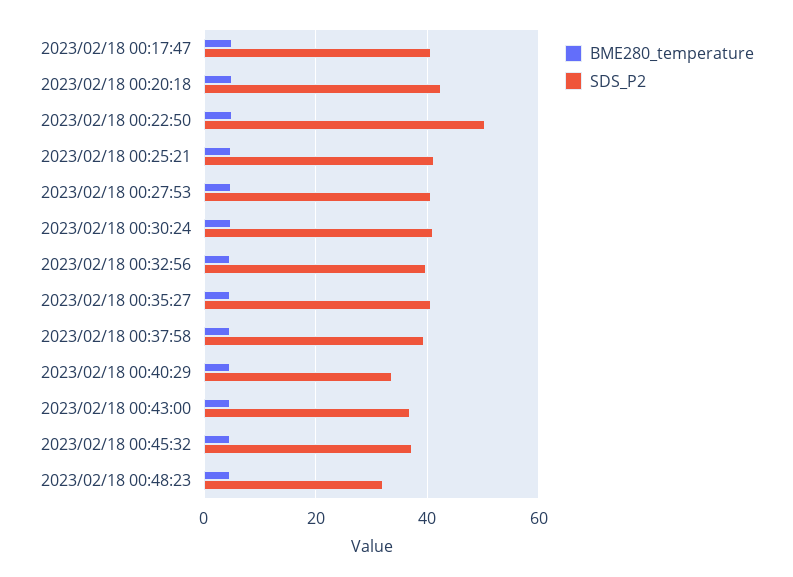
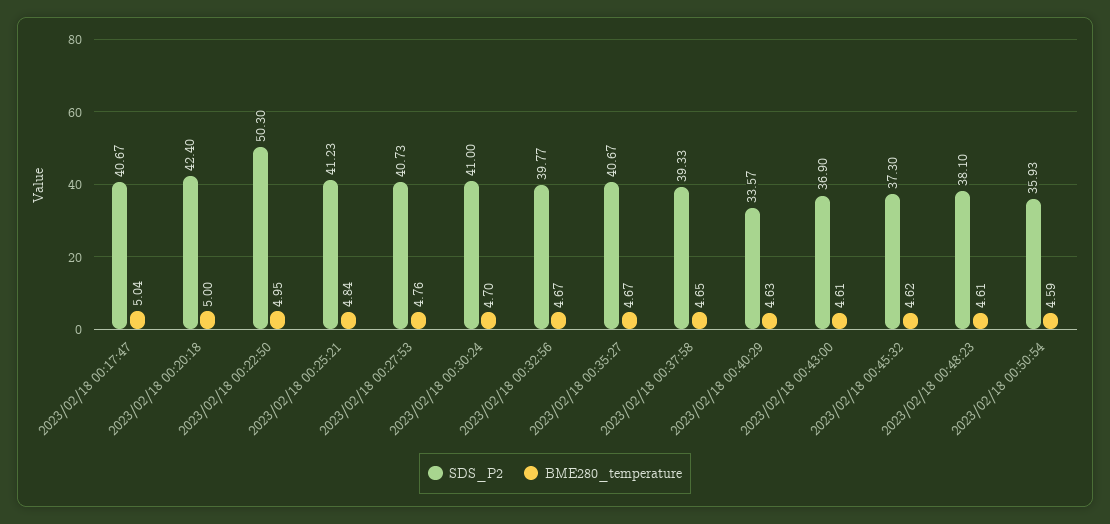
SDS_P2, 2023/02/18 00:48:23: 32 -> 38.1
SDS_P2, 2023/02/18 00:50:54: none -> 35.93
BME280_temperature, 2023/02/18 00:50:54: none -> 4.59

